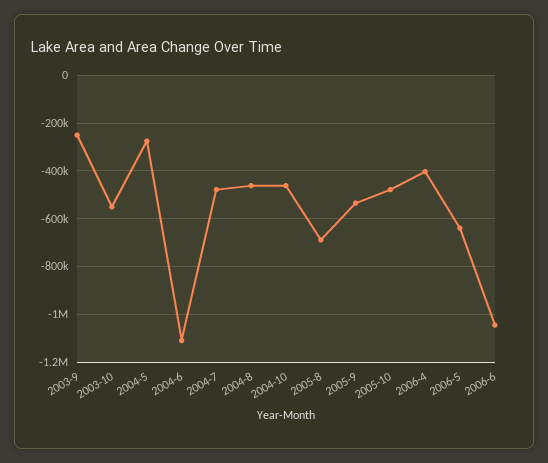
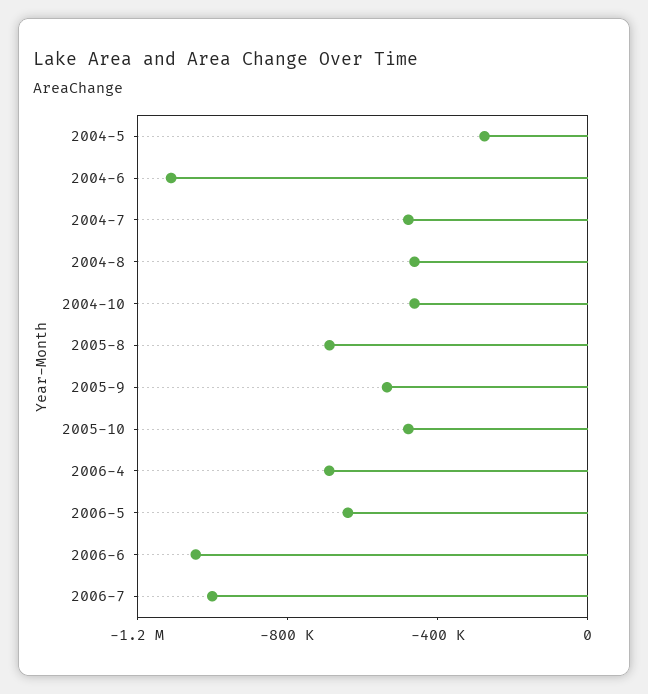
2003-9: -250000 -> none
2003-10: -550000 -> none
2006-4: -400000 -> -700000
2006-7: none -> -1000000

